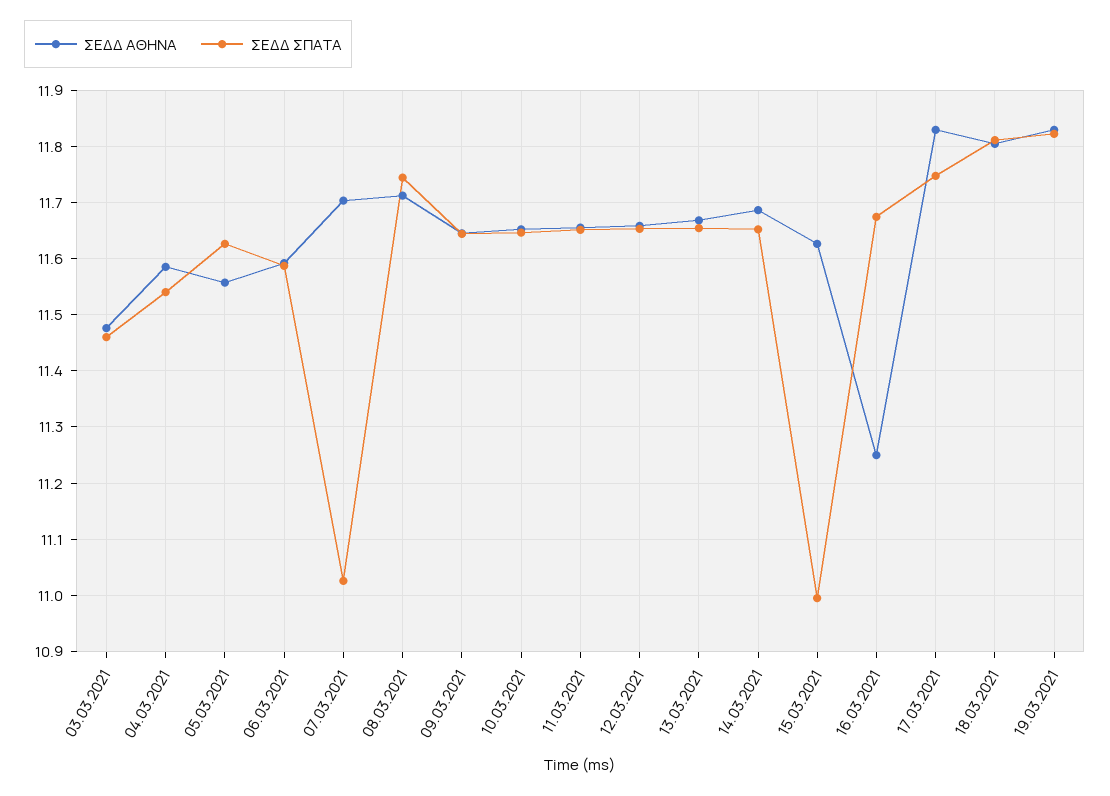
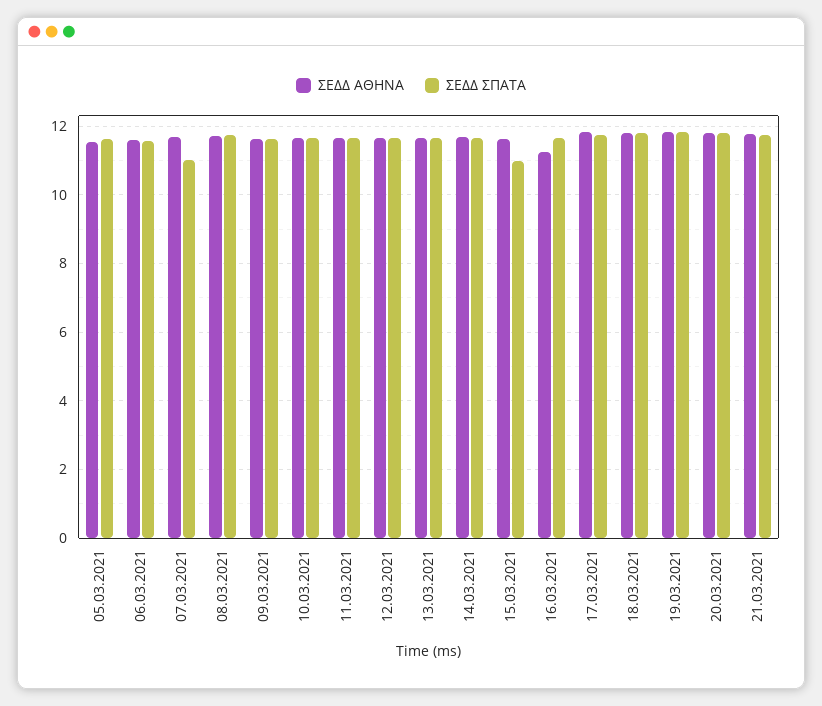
ΣΕΔΔ ΑΘΗΝΑ, 03.03.2021: 11.48 -> none
ΣΕΔΔ ΣΠΑΤΑ, 03.03.2021: 11.46 -> none
ΣΕΔΔ ΑΘΗΝΑ, 04.03.2021: 11.58 -> none
ΣΕΔΔ ΣΠΑΤΑ, 04.03.2021: 11.54 -> none
ΣΕΔΔ ΑΘΗΝΑ, 20.03.2021: none -> 11.8
ΣΕΔΔ ΣΠΑΤΑ, 20.03.2021: none -> 11.8
ΣΕΔΔ ΑΘΗΝΑ, 21.03.2021: none -> 11.8
ΣΕΔΔ ΣΠΑΤΑ, 21.03.2021: none -> 11.8

